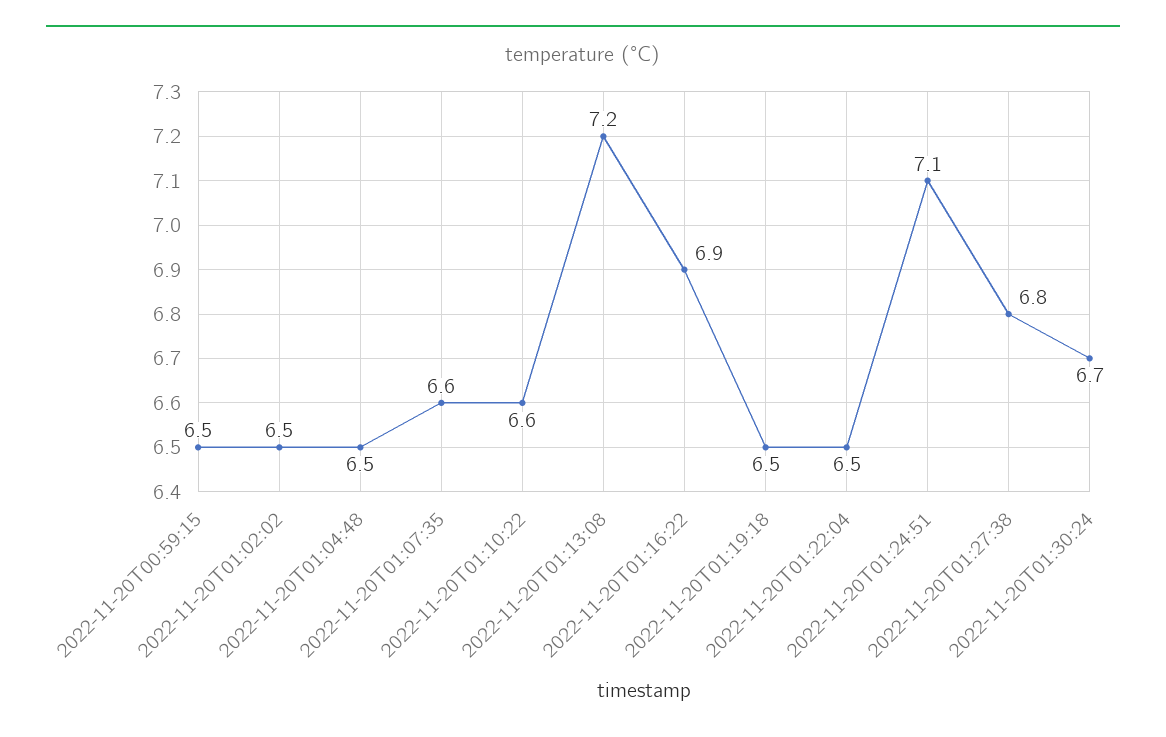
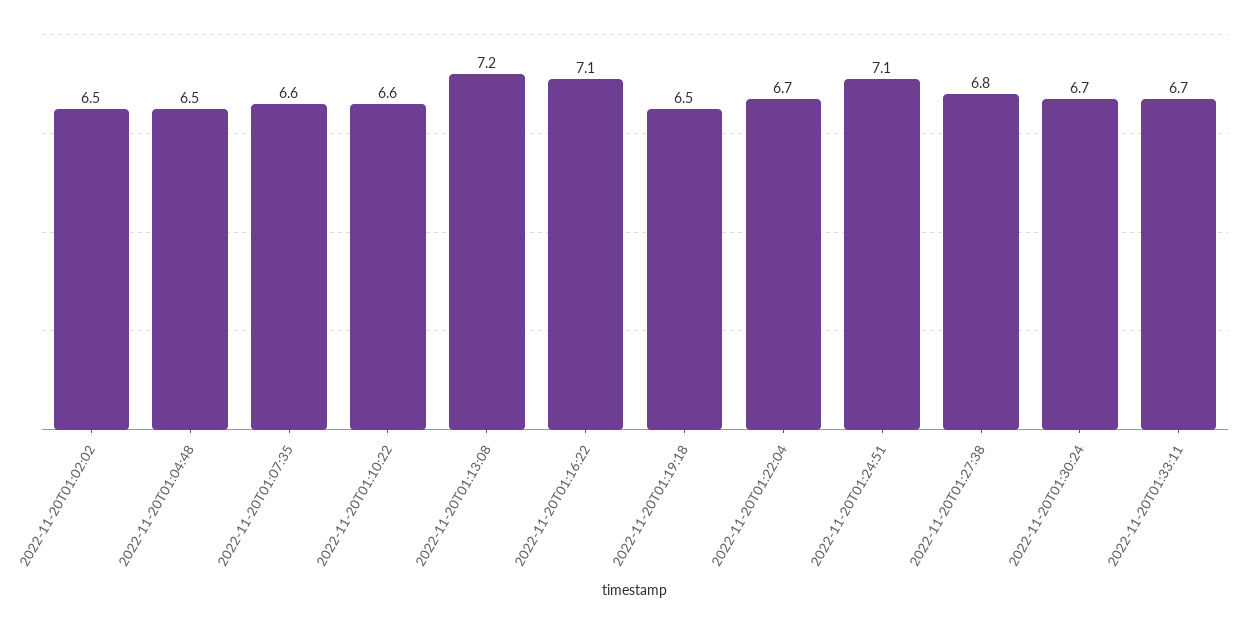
2022-11-20T00:59:15: 6.5 -> none
2022-11-20T01:16:22: 6.9 -> 7.1
2022-11-20T01:22:04: 6.5 -> 6.7
2022-11-20T01:33:11: none -> 6.7

